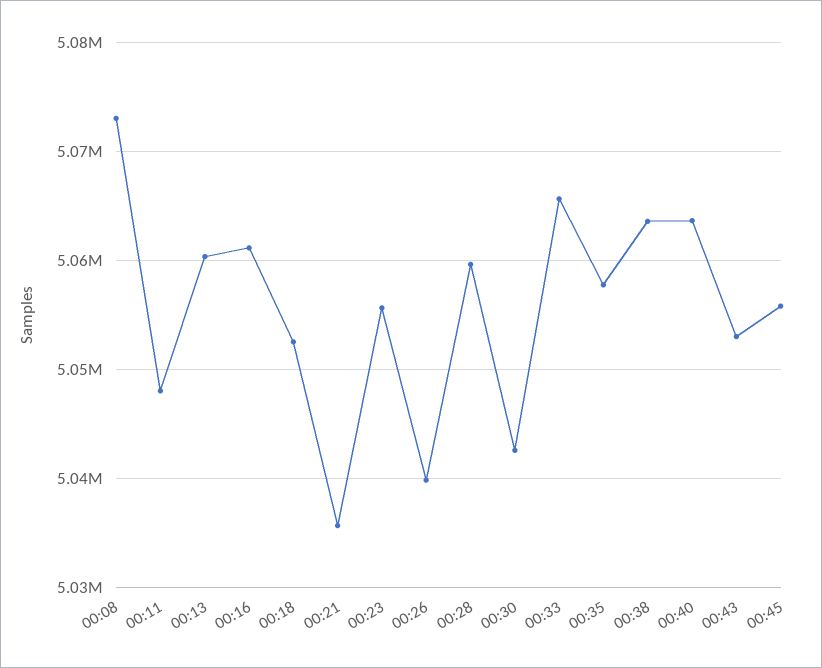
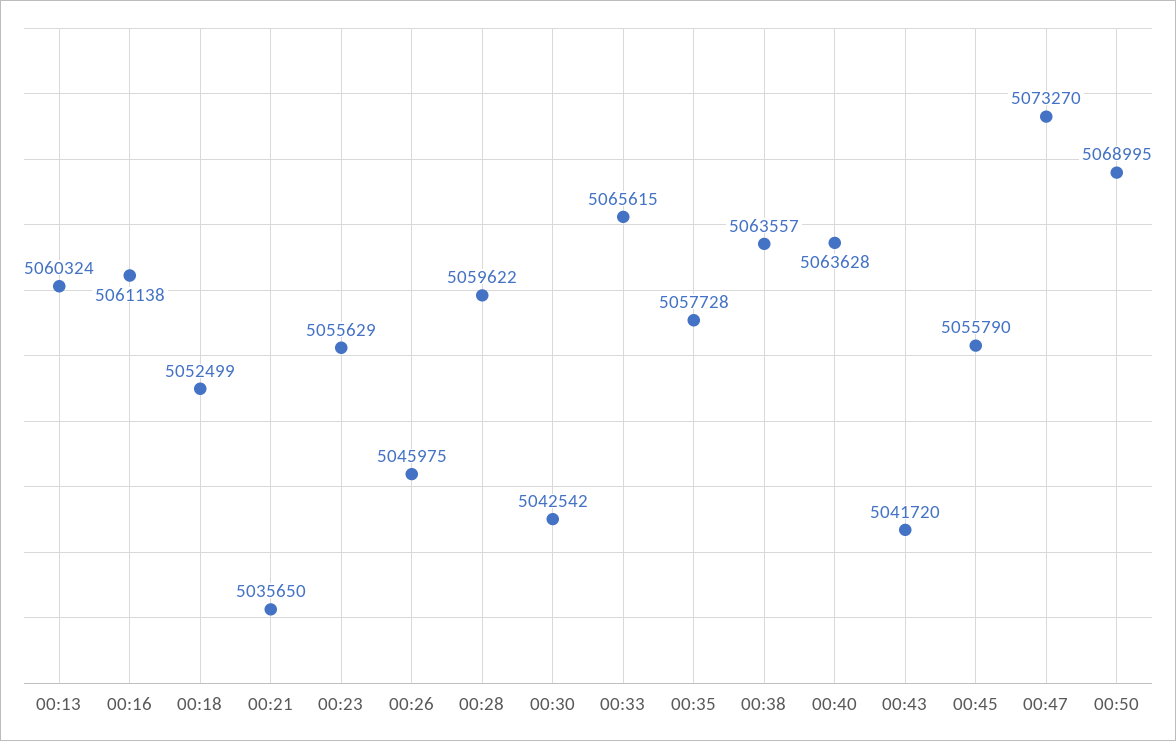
00:08: 5073000 -> none
00:11: 5048000 -> none
00:26: 5040000 -> 5045975
00:43: 5053000 -> 5041720
00:47: none -> 5073270
00:50: none -> 5068995

